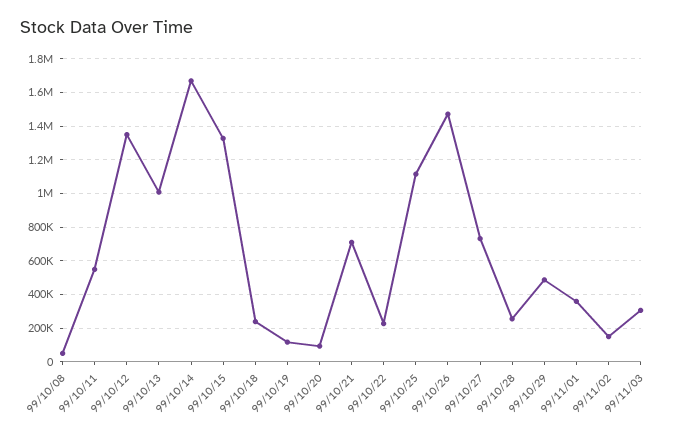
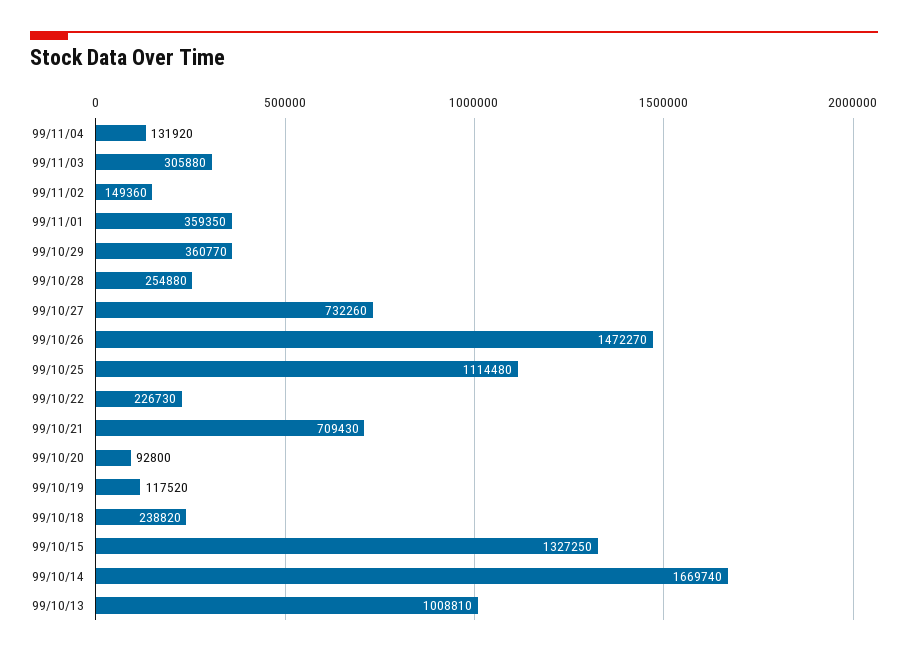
99/10/08: 50000 -> none
99/10/11: 550000 -> none
99/10/12: 1350000 -> none
99/10/29: 500000 -> 360770
99/11/04: none -> 131920

